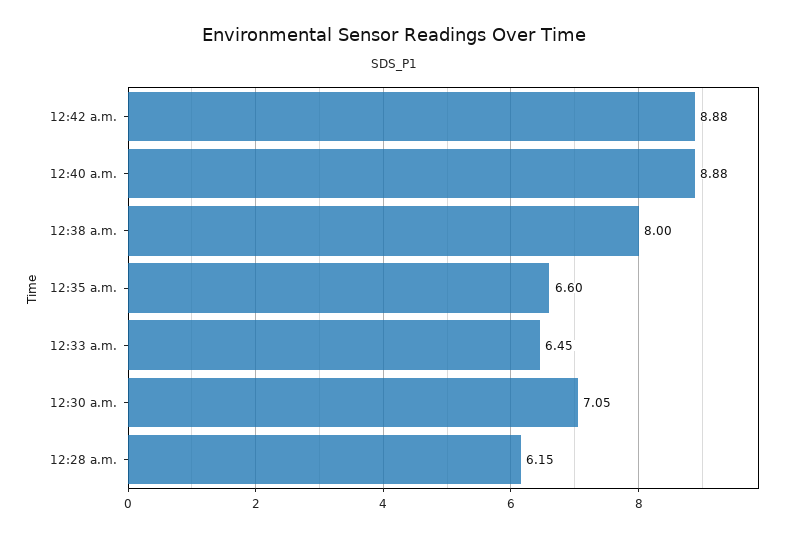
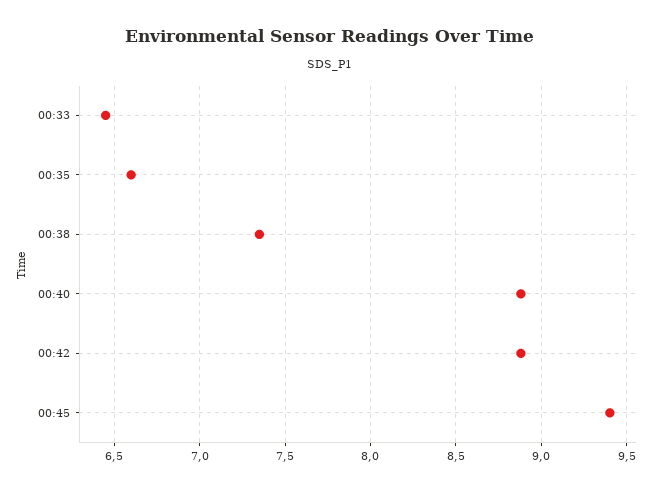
12:38 a.m.: 8 -> 7.35
12:30 a.m.: 7.05 -> none
12:28 a.m.: 6.15 -> none
00:45: none -> 9.4

